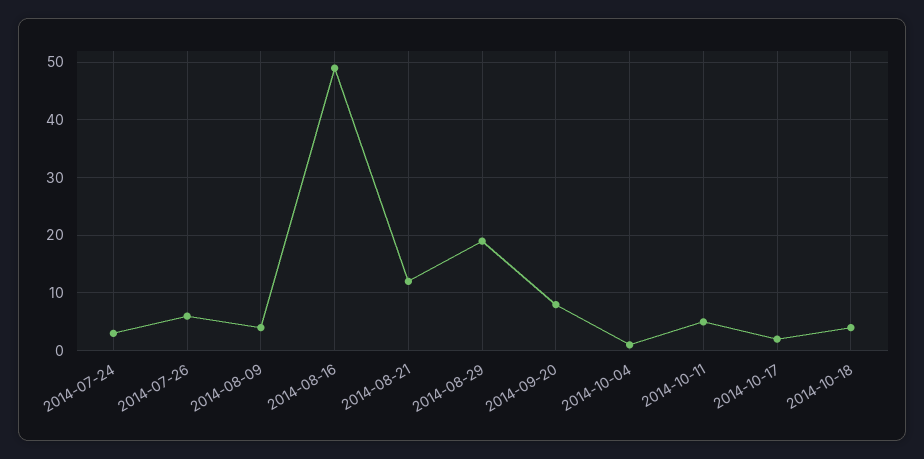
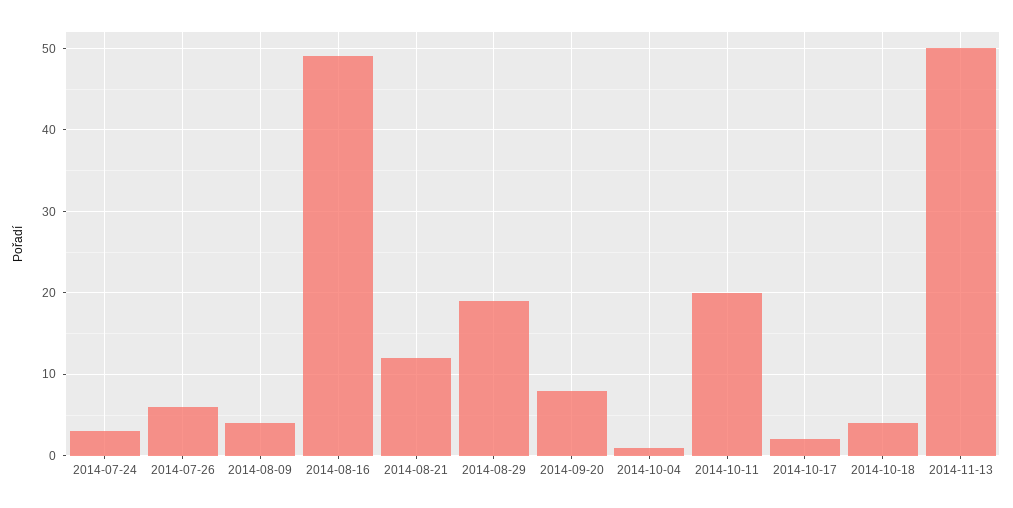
2014-10-11: 5 -> 20
2014-11-13: none -> 50

